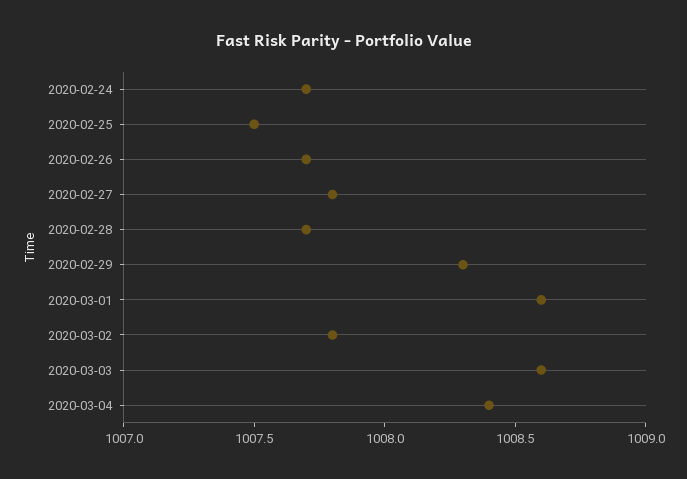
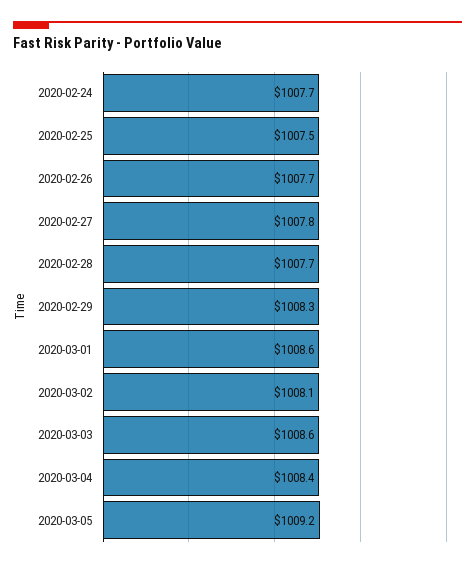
2020-03-02: 1007.8 -> 1008.1
2020-03-05: none -> 1009.2

